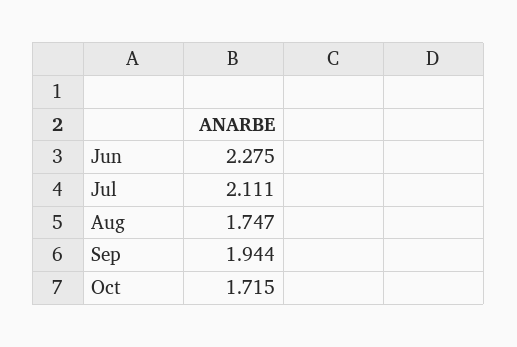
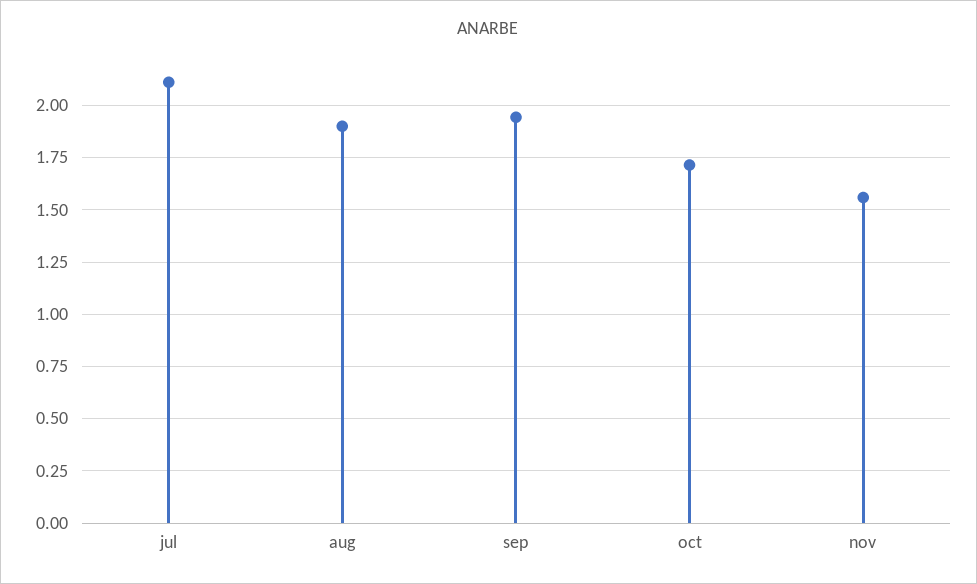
Jun: 2.275 -> none
Aug: 1.747 -> 1.9
nov: none -> 1.55

